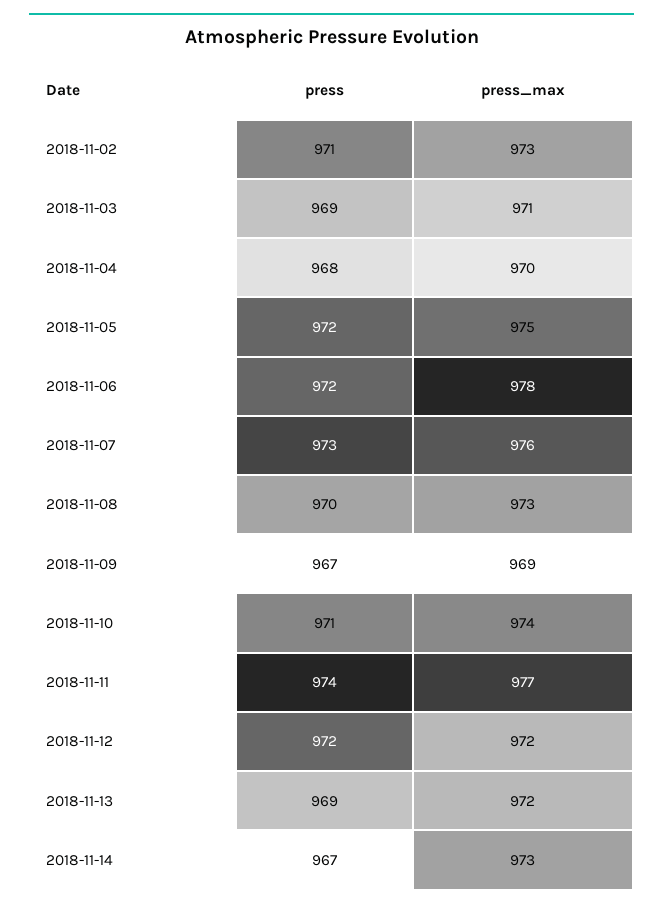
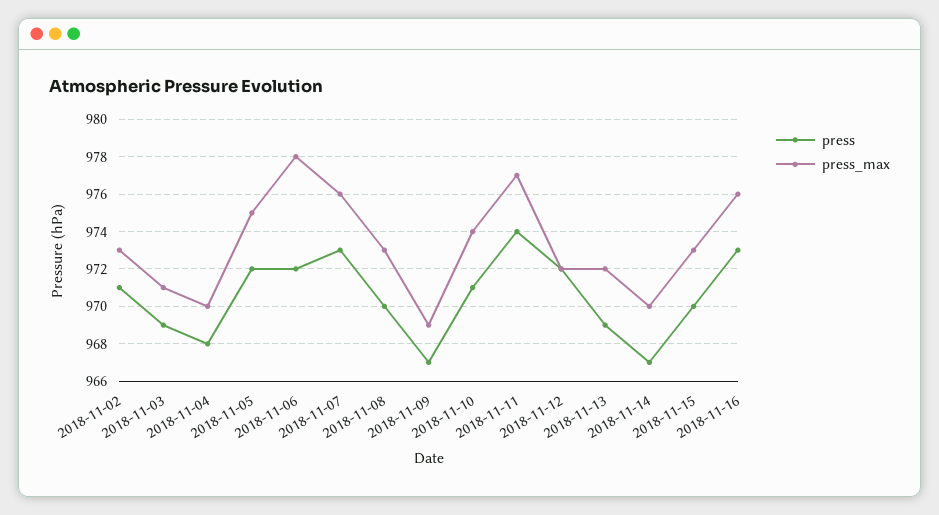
press_max, 2018-11-14: 973 -> 970
press, 2018-11-15: none -> 970
press_max, 2018-11-15: none -> 973
press, 2018-11-16: none -> 973
press_max, 2018-11-16: none -> 976

